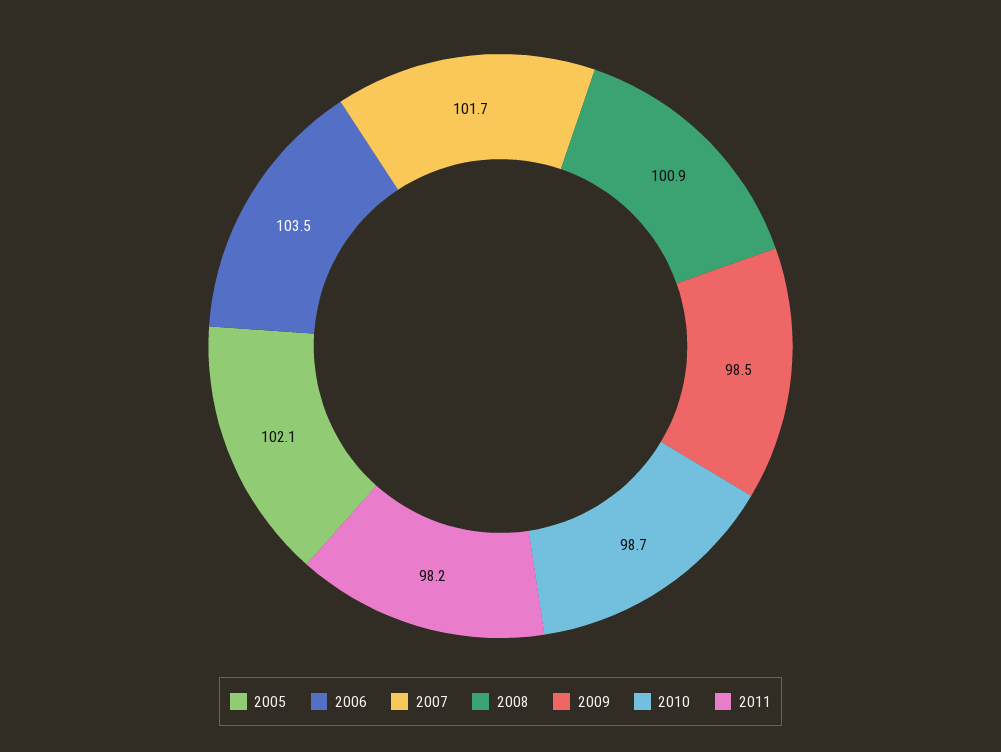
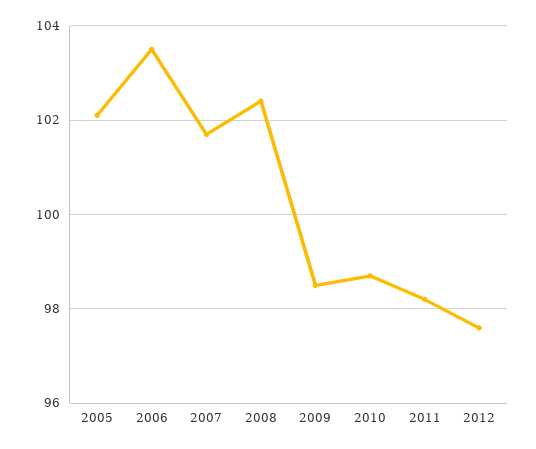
2008: 100.9 -> 102.5
2012: none -> 97.5

